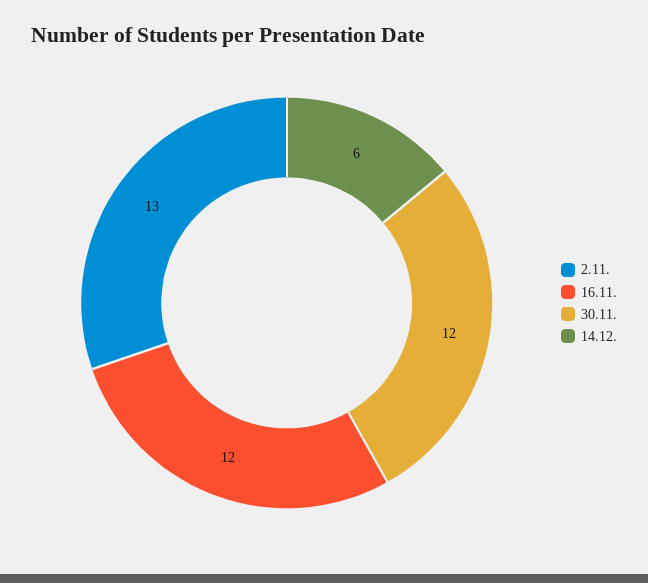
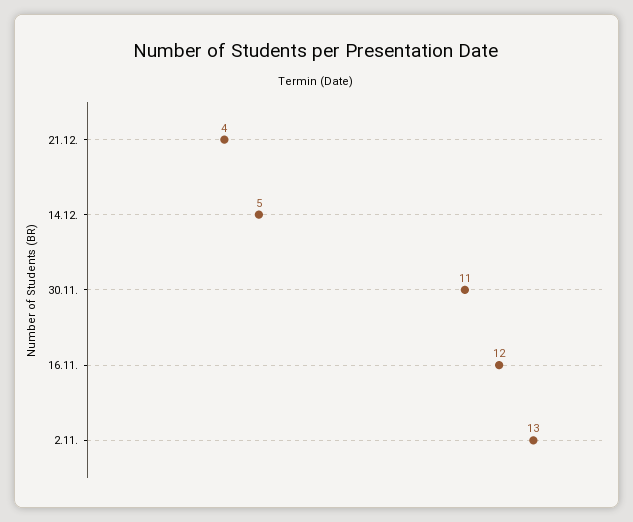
30.11.: 12 -> 11
14.12.: 6 -> 5
21.12.: none -> 4

